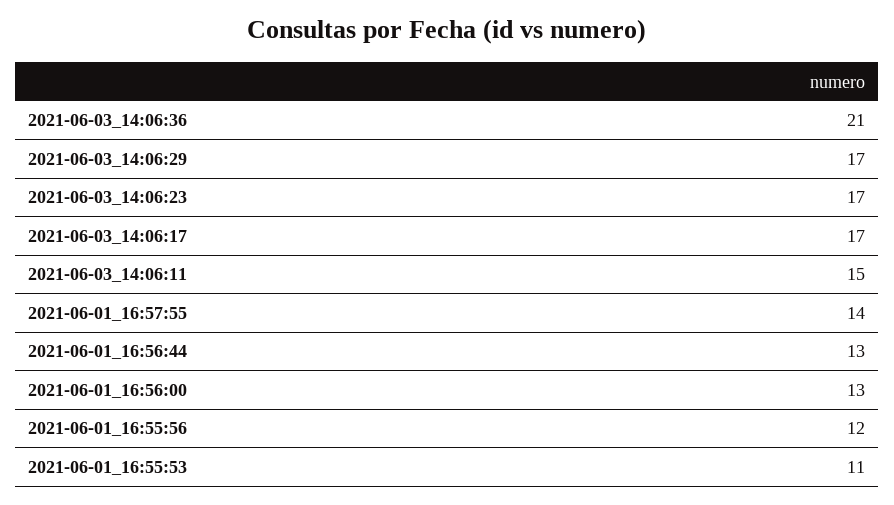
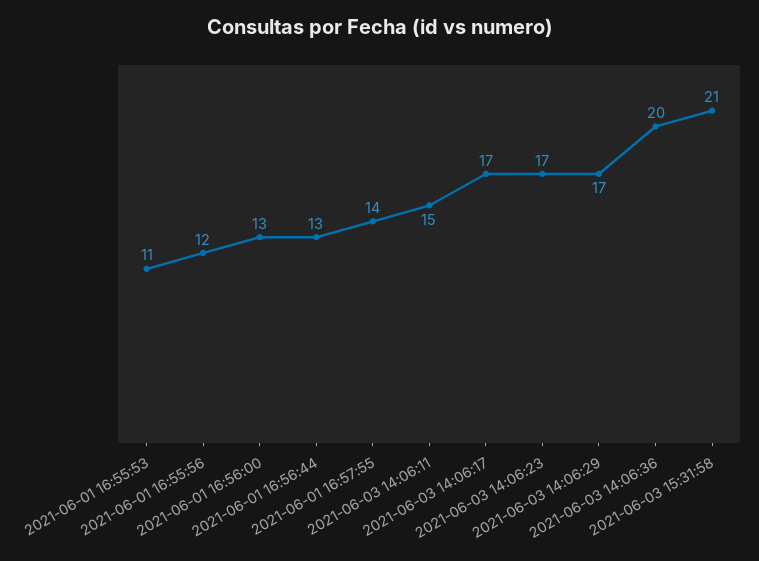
2021-06-03_14:06:36: 21 -> 20
2021-06-03 15:31:58: none -> 21

